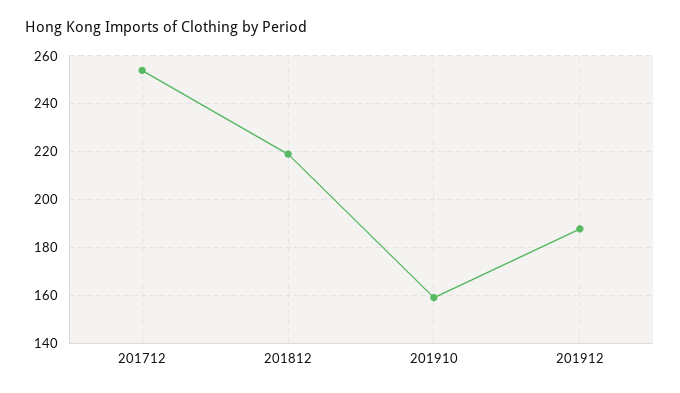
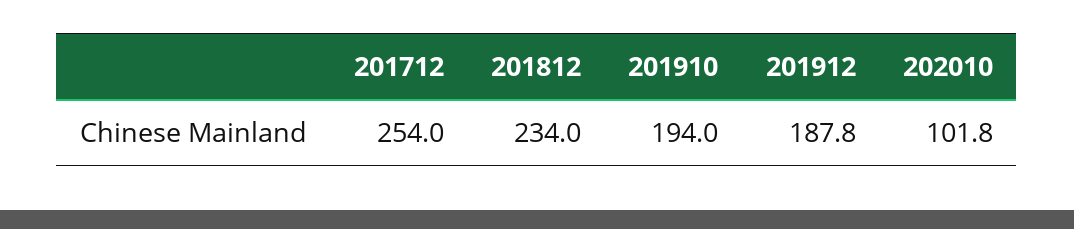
201812: 220 -> 234
201910: 160 -> 194
202010: none -> 101.8

